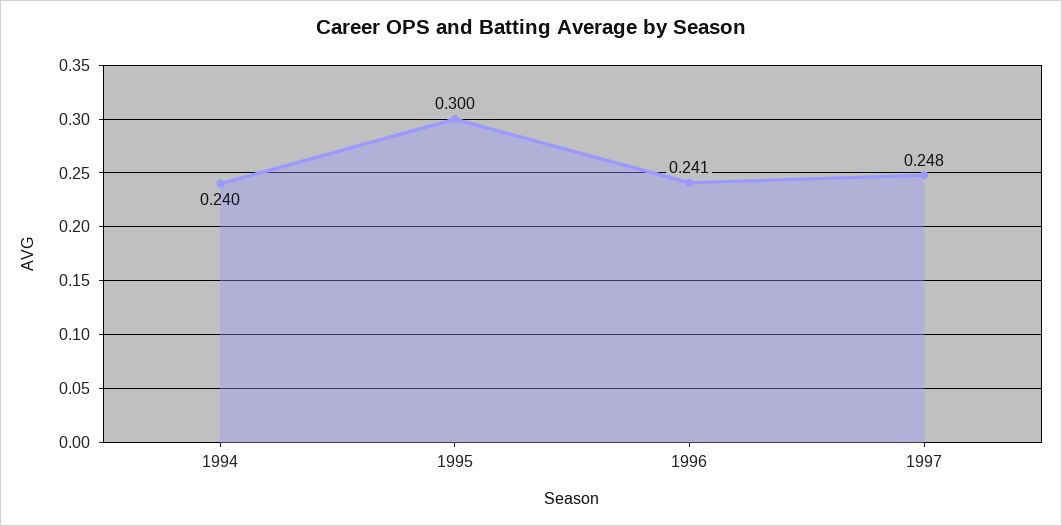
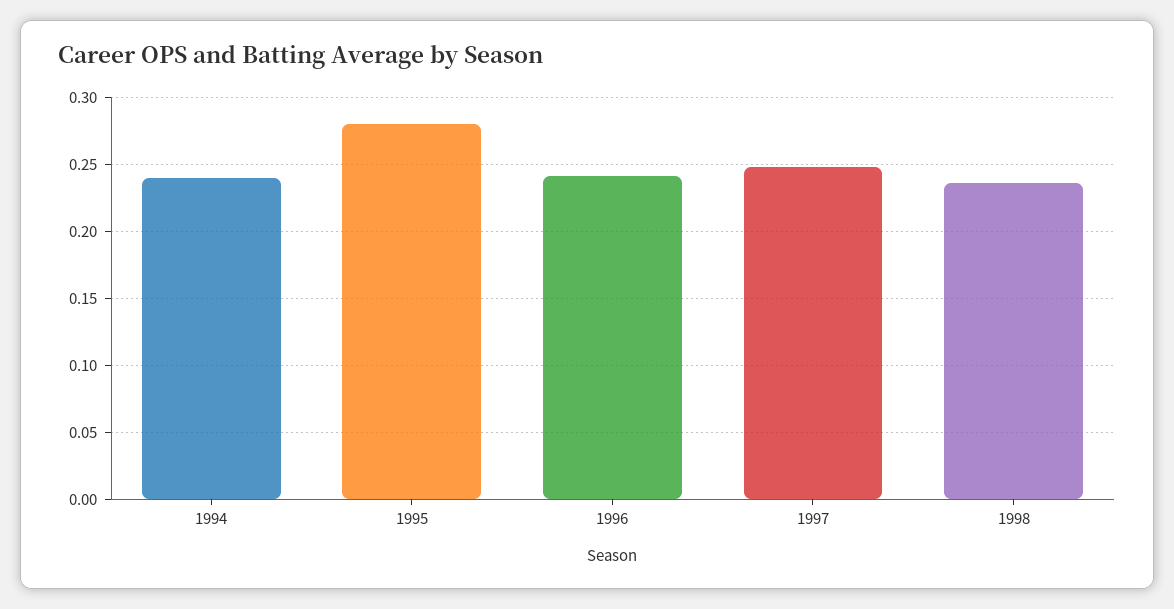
1995: 0.3 -> 0.28
1998: none -> 0.235

